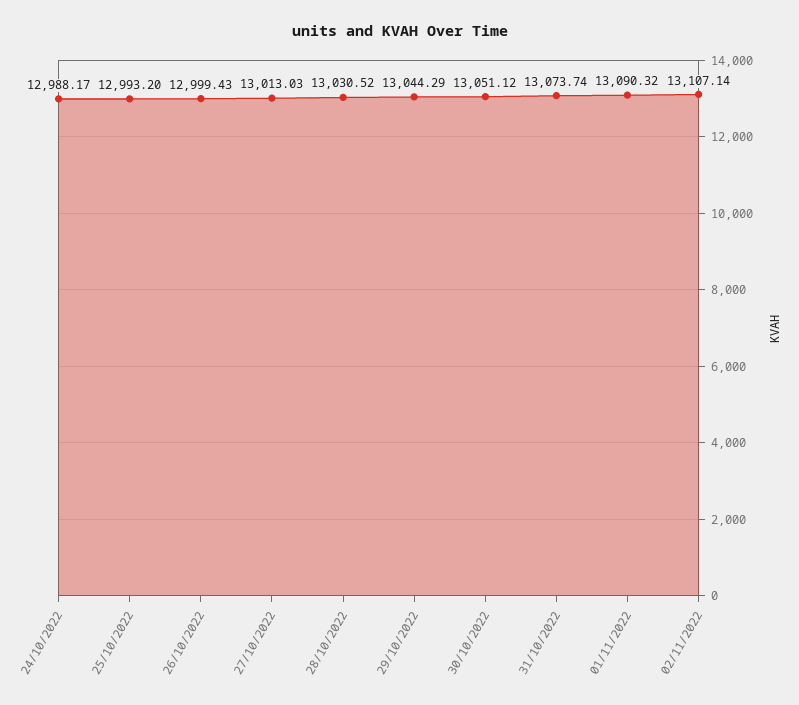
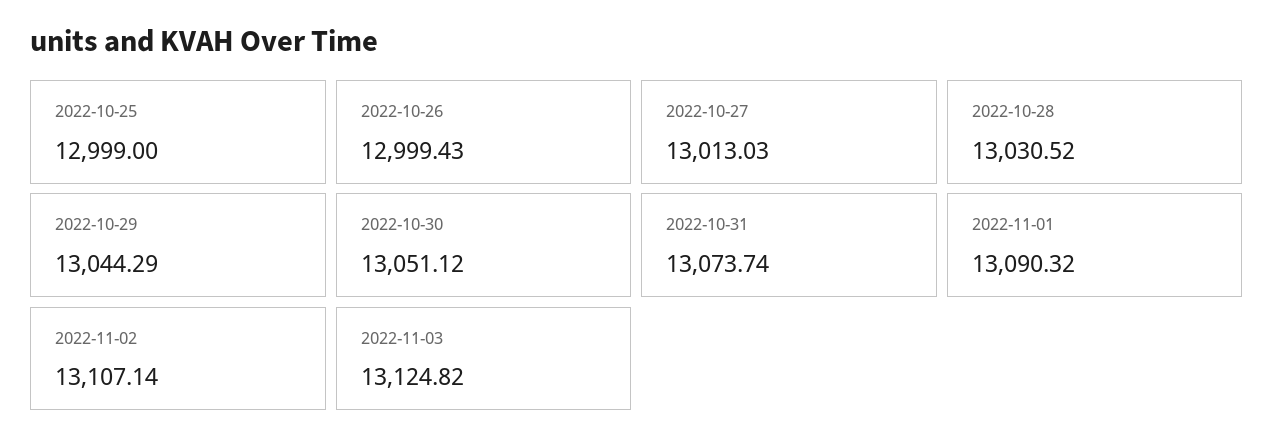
24/10/2022: 12988.17 -> none
25/10/2022: 12993.2 -> 12999
2022-11-03: none -> 13124.82

